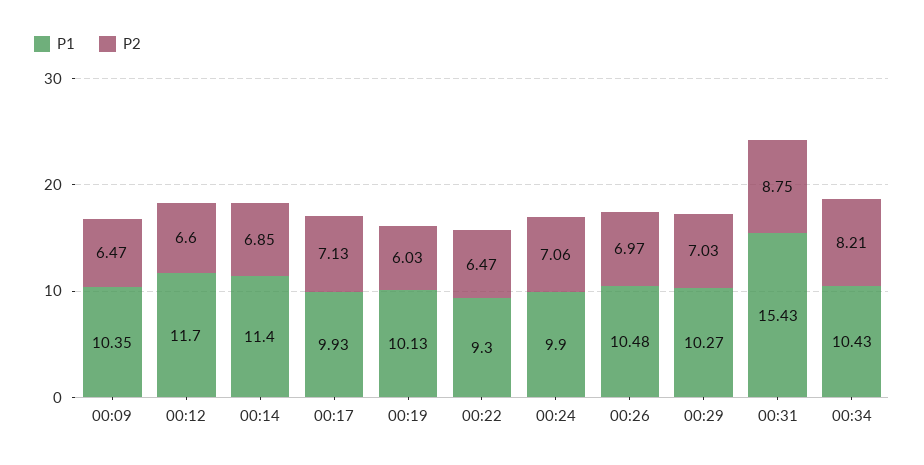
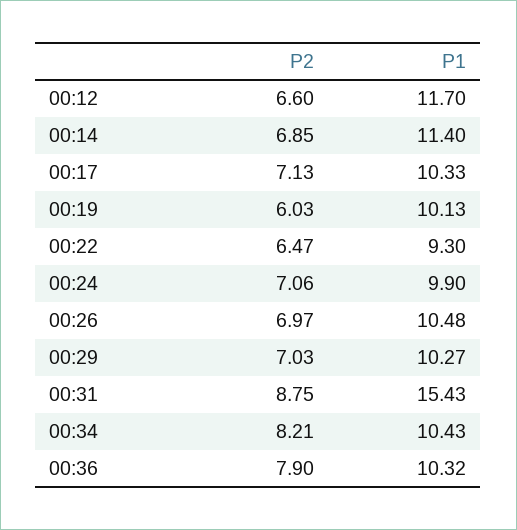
P1, 00:09: 10.35 -> none
P2, 00:09: 6.47 -> none
P1, 00:17: 9.93 -> 10.33
P2, 00:36: none -> 7.9
P1, 00:36: none -> 10.32

